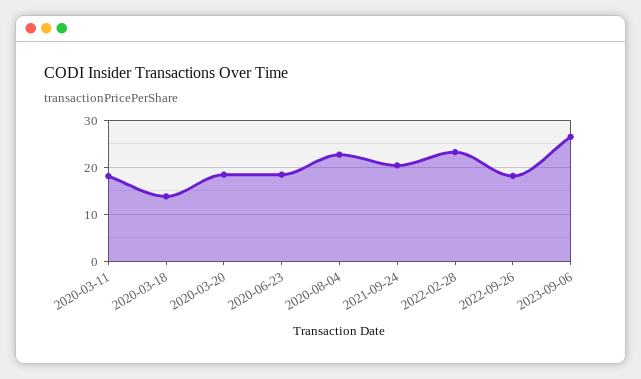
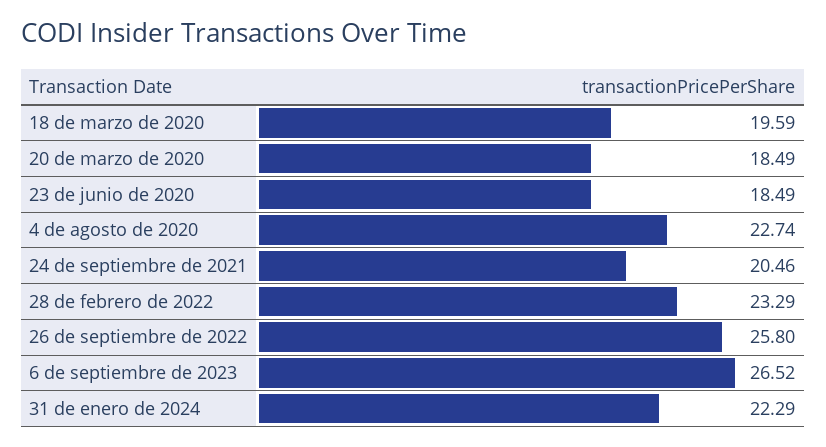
2020-03-11: 18 -> none
2020-03-18: 14 -> 19.59
2022-09-26: 18 -> 25.8
31 de enero de 2024: none -> 22.29

